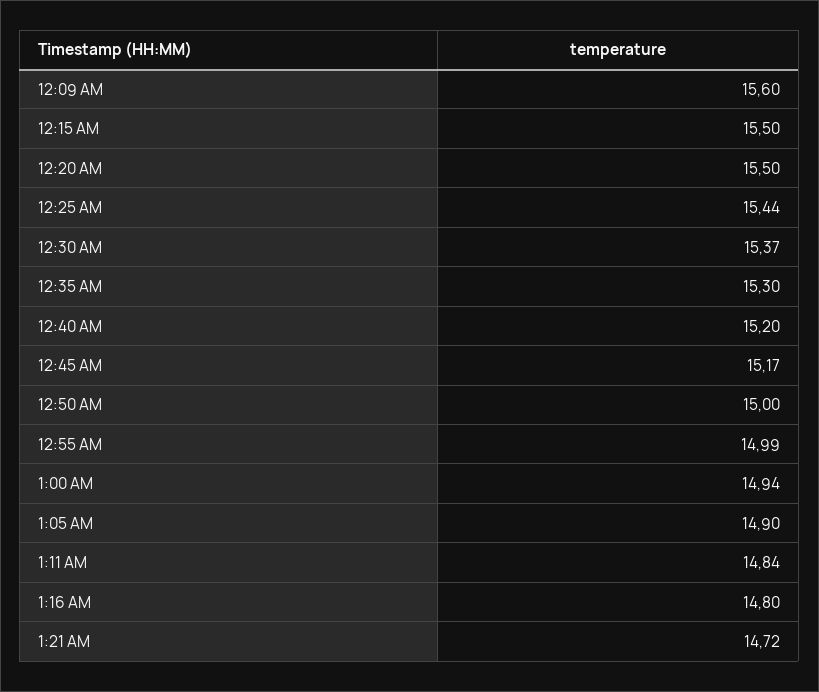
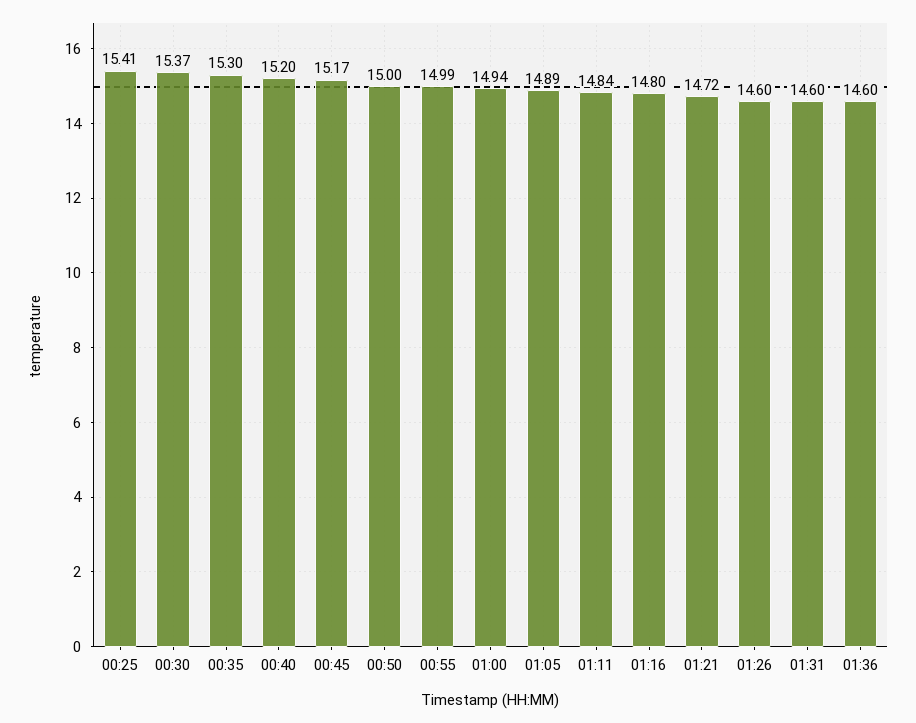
12:09 AM: 15.6 -> none
12:15 AM: 15.5 -> none
12:20 AM: 15.5 -> none
12:25 AM: 15.44 -> 15.41
1:05 AM: 14.9 -> 14.89
01:26: none -> 14.6
01:31: none -> 14.6
01:36: none -> 14.6

